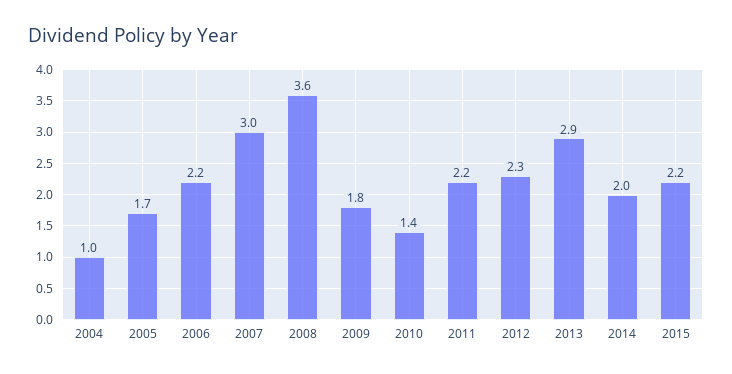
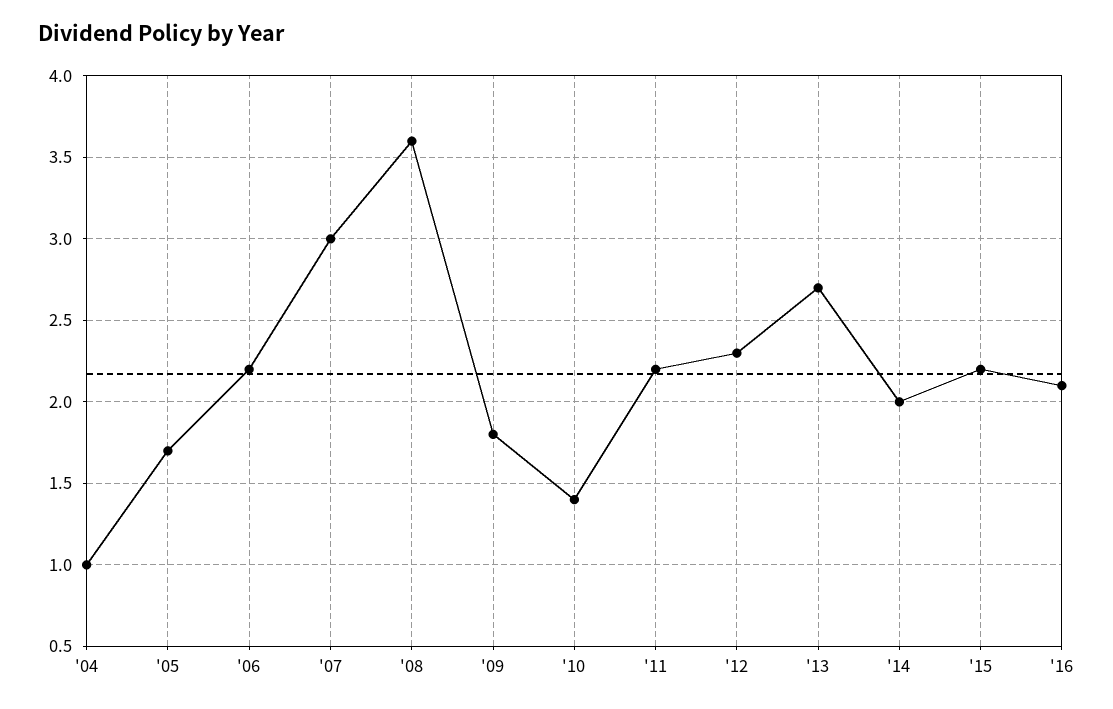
2013: 2.9 -> 2.7
'16: none -> 2.1

